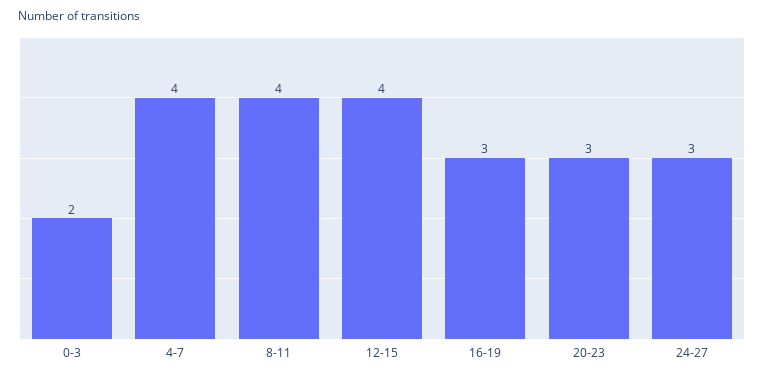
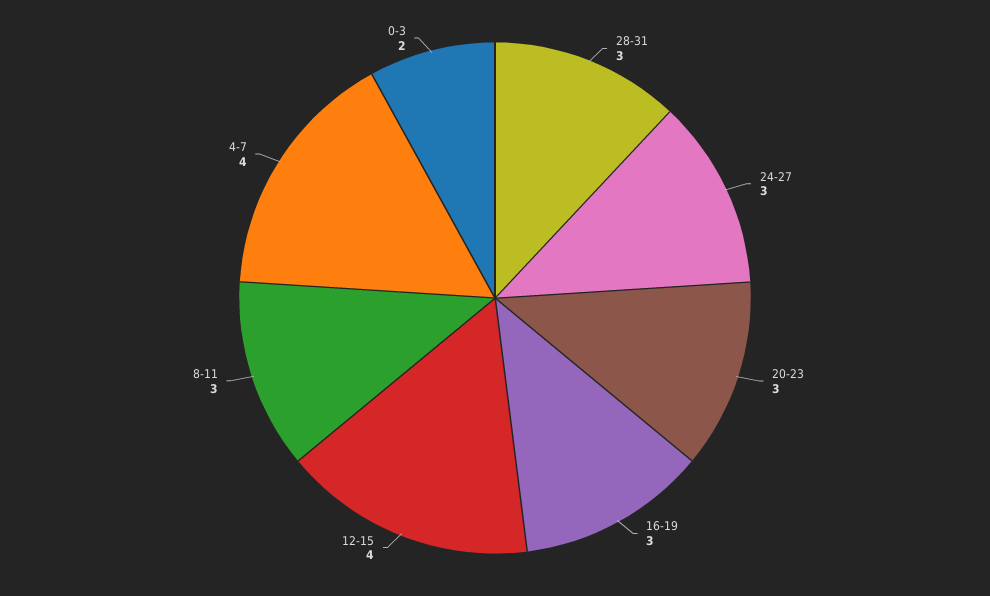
8-11: 4 -> 3
28-31: none -> 3

